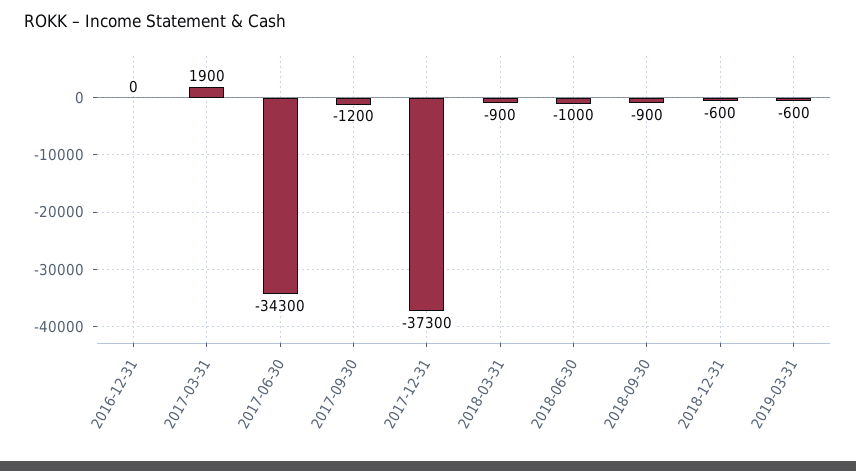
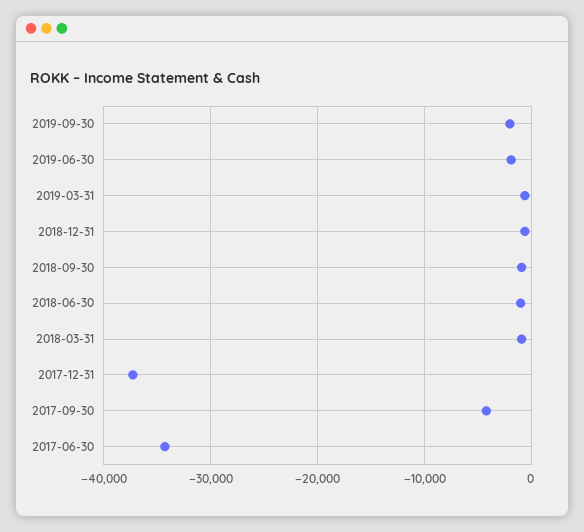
2016-12-31: 0 -> none
2017-03-31: 1900 -> none
2017-09-30: -1200 -> -4000
2019-09-30: none -> -2000
2019-06-30: none -> -2000

